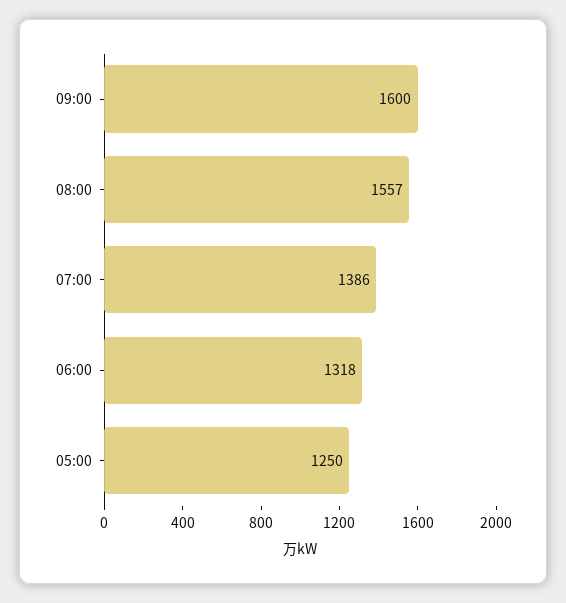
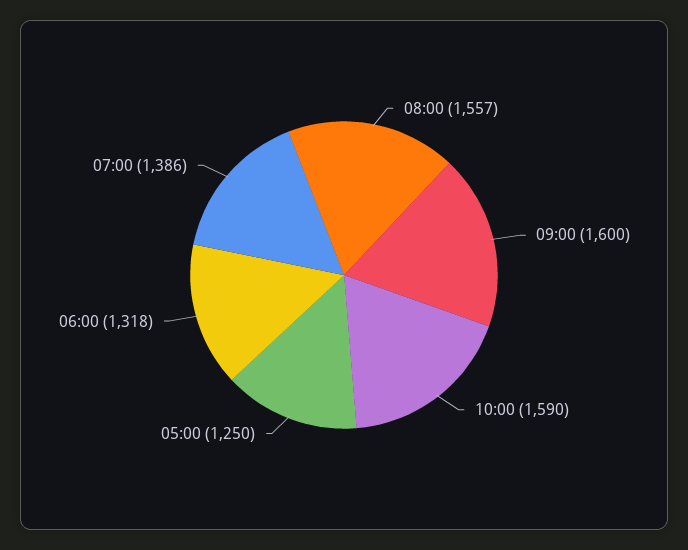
10:00: none -> 1590

